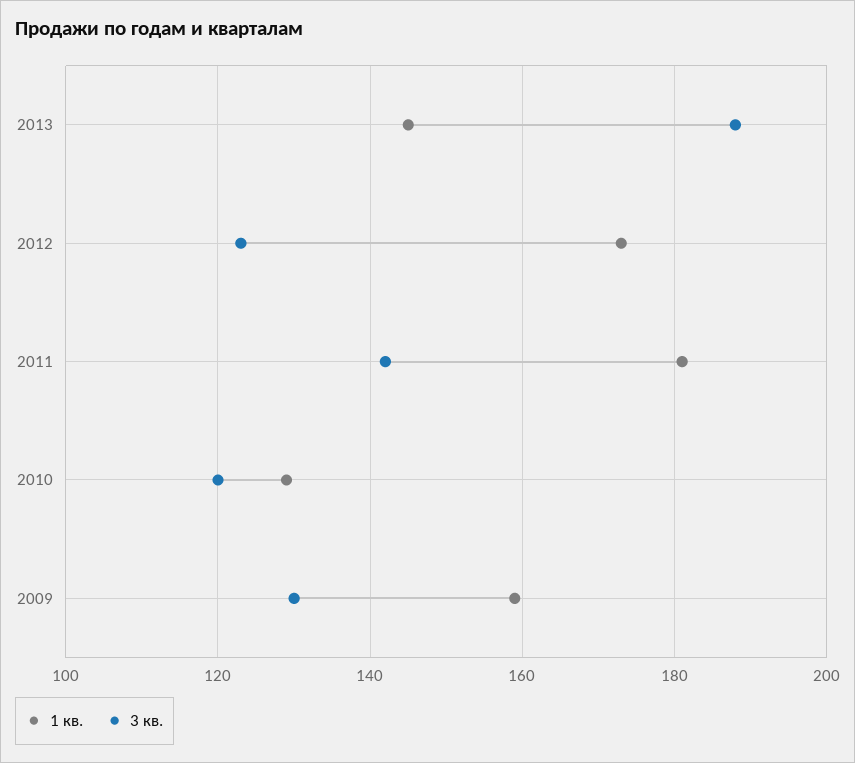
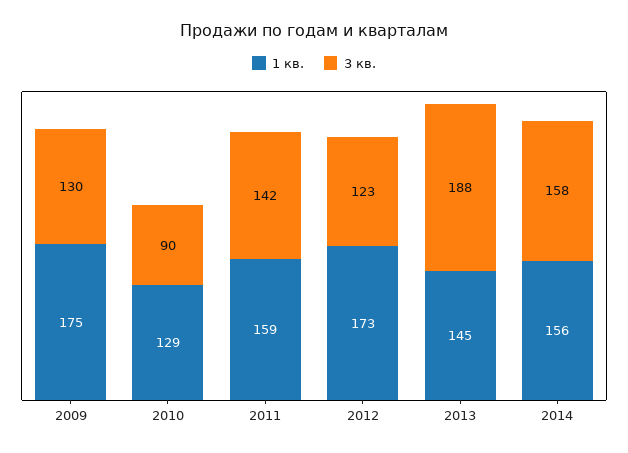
1 кв., 2011: 180 -> 159
3 кв., 2010: 120 -> 90
1 кв., 2009: 160 -> 175
1 кв., 2014: none -> 156
3 кв., 2014: none -> 158

